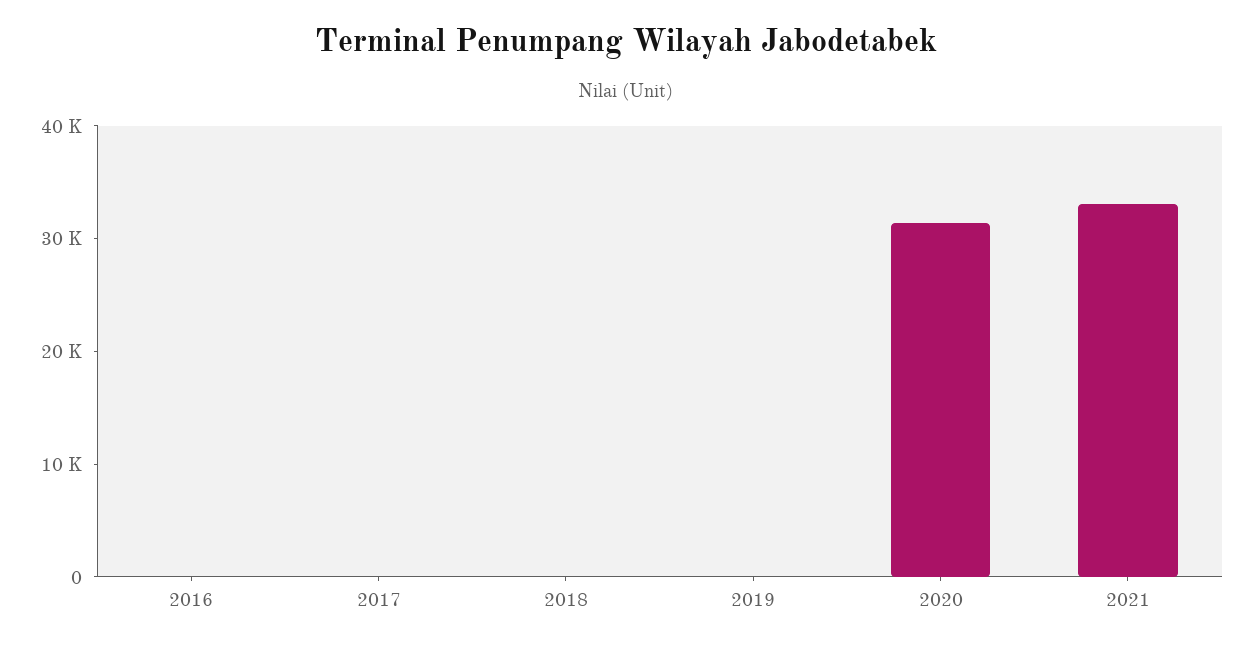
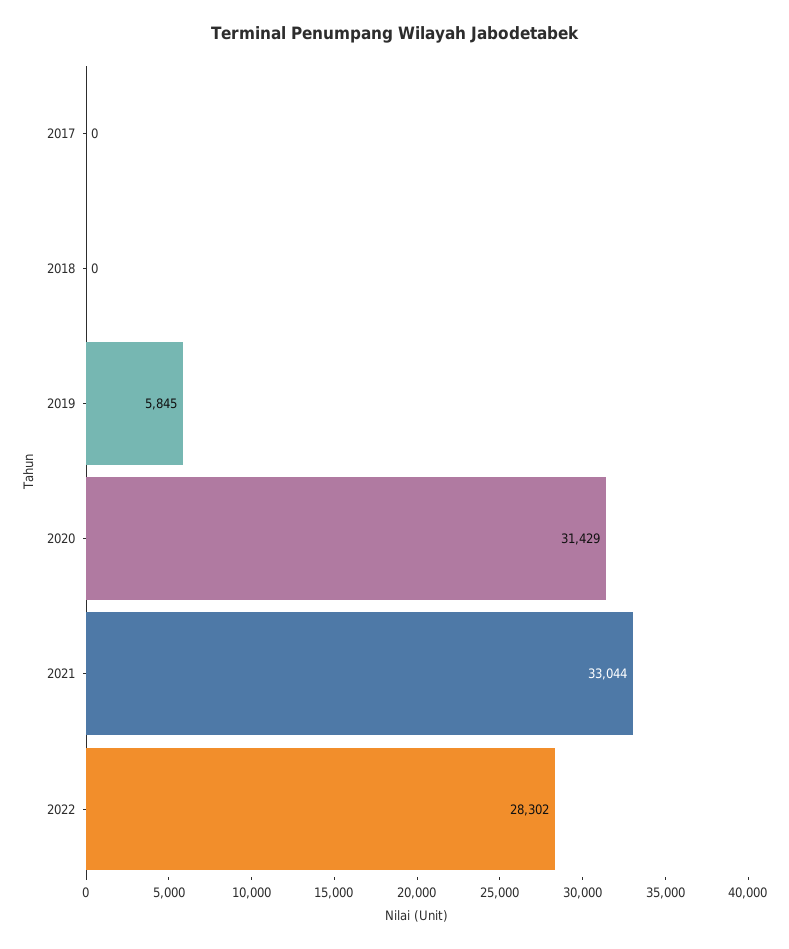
2016: 0 -> none
2019: 0 -> 5845
2022: none -> 28302

